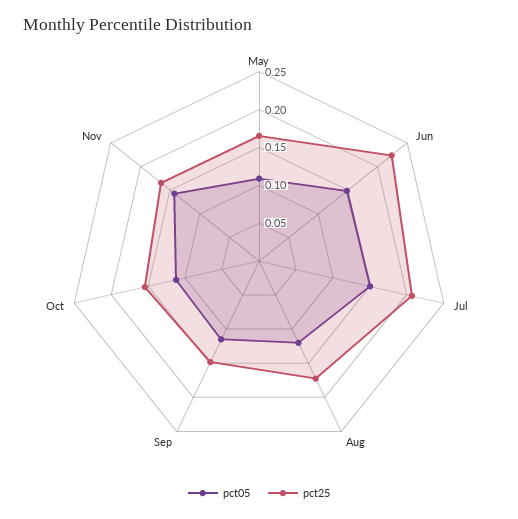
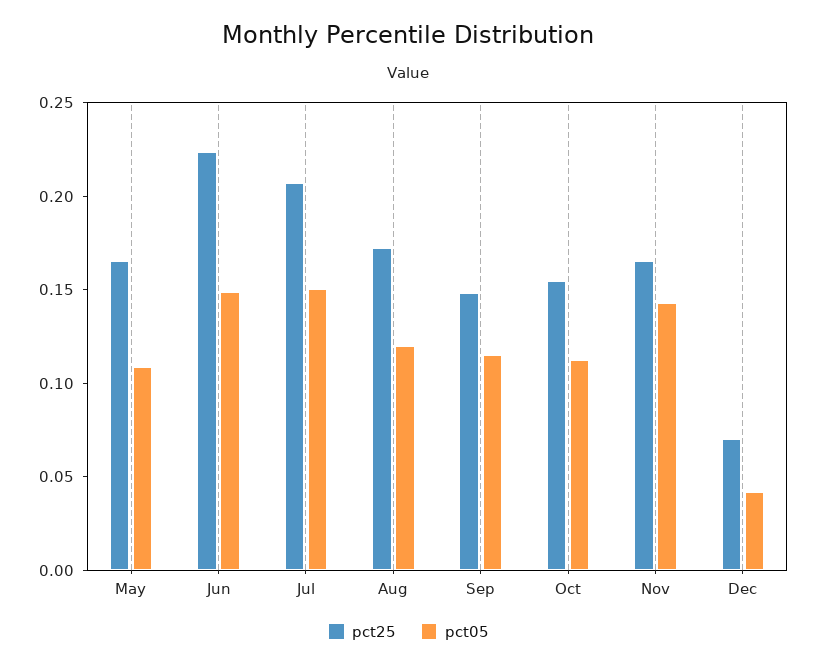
pct25, Dec: none -> 0.07
pct05, Dec: none -> 0.04

